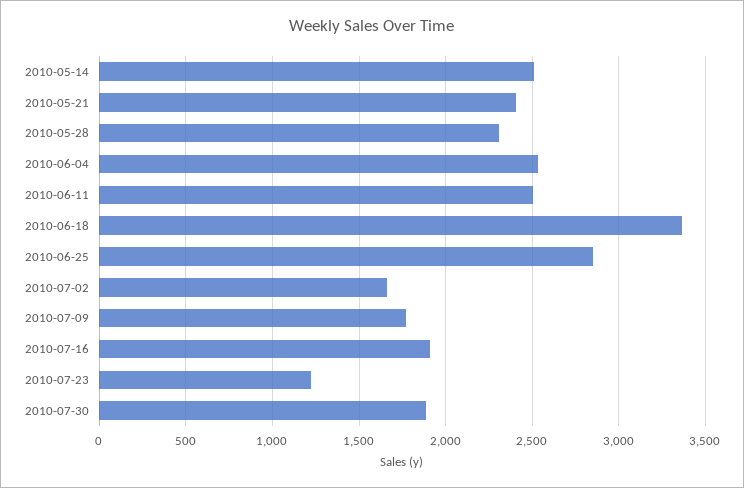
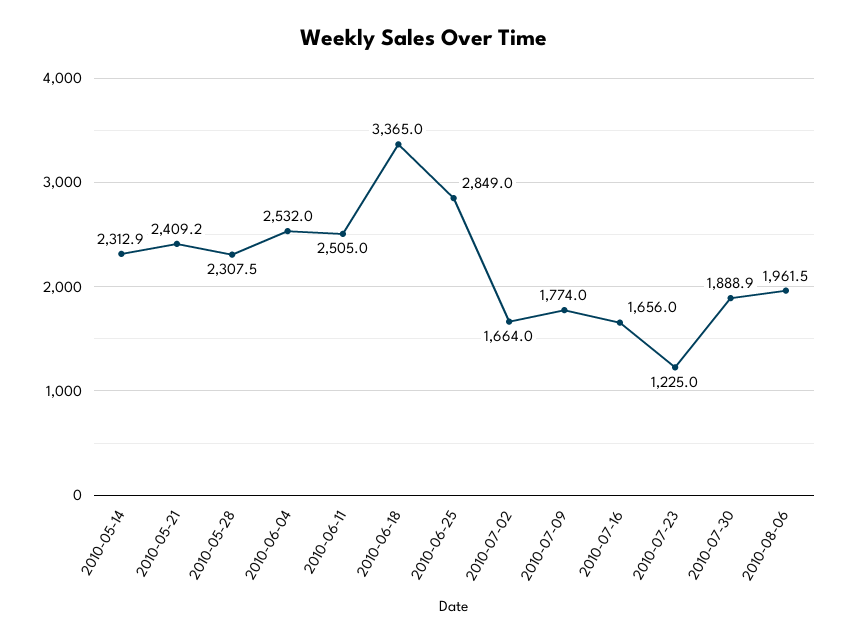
2010-05-14: 2500 -> 2312.9
2010-07-16: 1900 -> 1656
2010-08-06: none -> 1961.5

